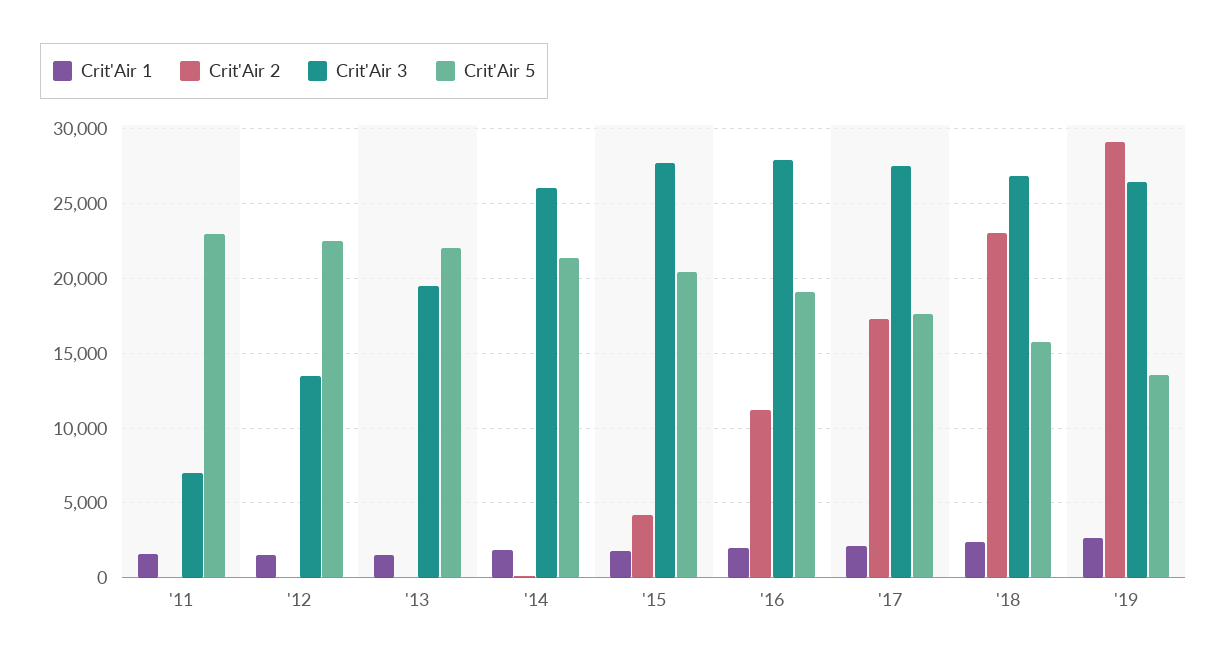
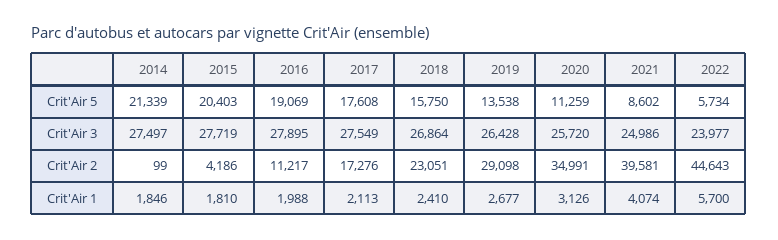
Crit'Air 1, '11: 1500 -> none
Crit'Air 2, '11: 0 -> none
Crit'Air 3, '11: 7000 -> none
Crit'Air 5, '11: 23000 -> none
Crit'Air 1, '12: 1500 -> none
Crit'Air 2, '12: 0 -> none
Crit'Air 3, '12: 13500 -> none
Crit'Air 5, '12: 22500 -> none
Crit'Air 1, '13: 1500 -> none
Crit'Air 2, '13: 0 -> none
Crit'Air 3, '13: 19500 -> none
Crit'Air 5, '13: 22000 -> none
Crit'Air 3, '14: 26000 -> 27497
Crit'Air 5, 2020: none -> 11259
Crit'Air 5, 2021: none -> 8602
Crit'Air 5, 2022: none -> 5734
Crit'Air 3, 2020: none -> 25720
Crit'Air 3, 2021: none -> 24986
Crit'Air 3, 2022: none -> 23977
Crit'Air 2, 2020: none -> 34991
Crit'Air 2, 2021: none -> 39581
Crit'Air 2, 2022: none -> 44643
Crit'Air 1, 2020: none -> 3126
Crit'Air 1, 2021: none -> 4074
Crit'Air 1, 2022: none -> 5700

